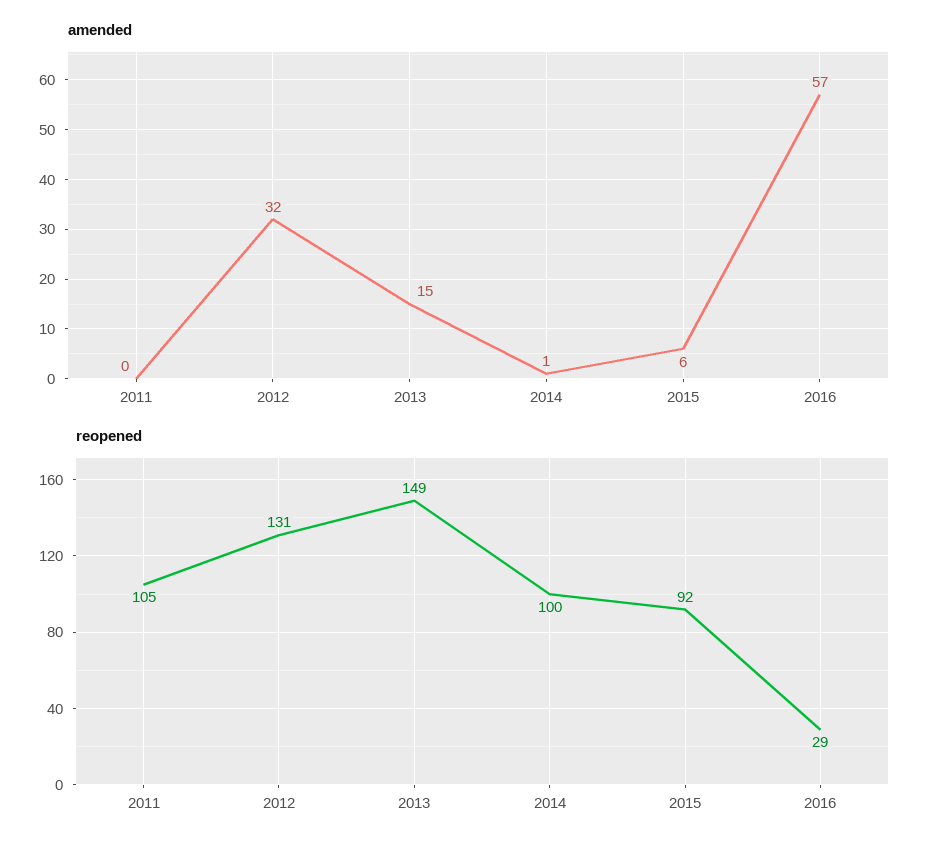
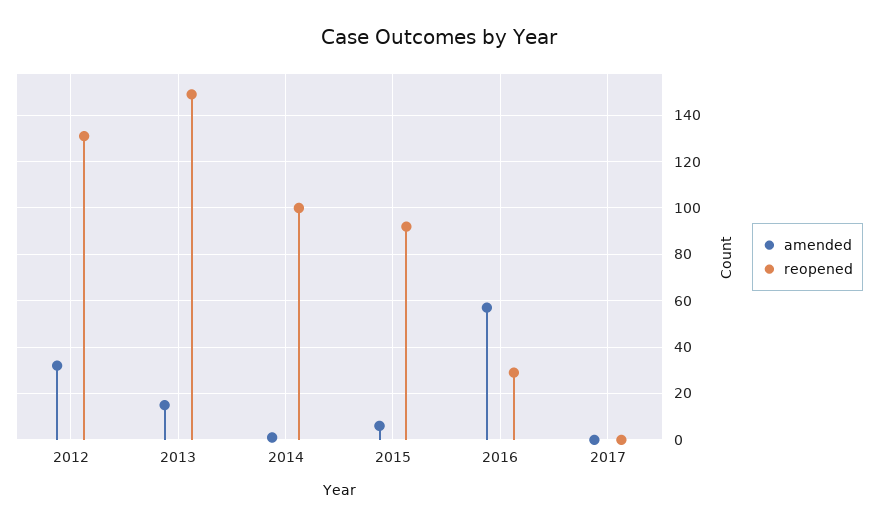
amended, 2011: 0 -> none
reopened, 2011: 105 -> none
amended, 2017: none -> 0
reopened, 2017: none -> 0

